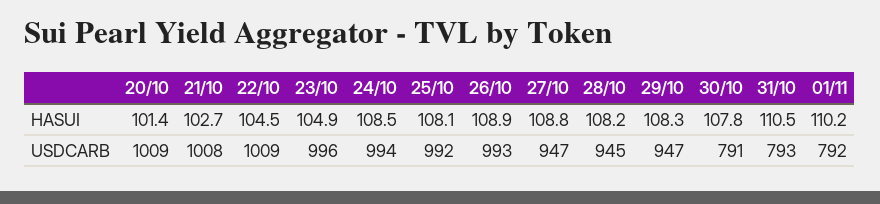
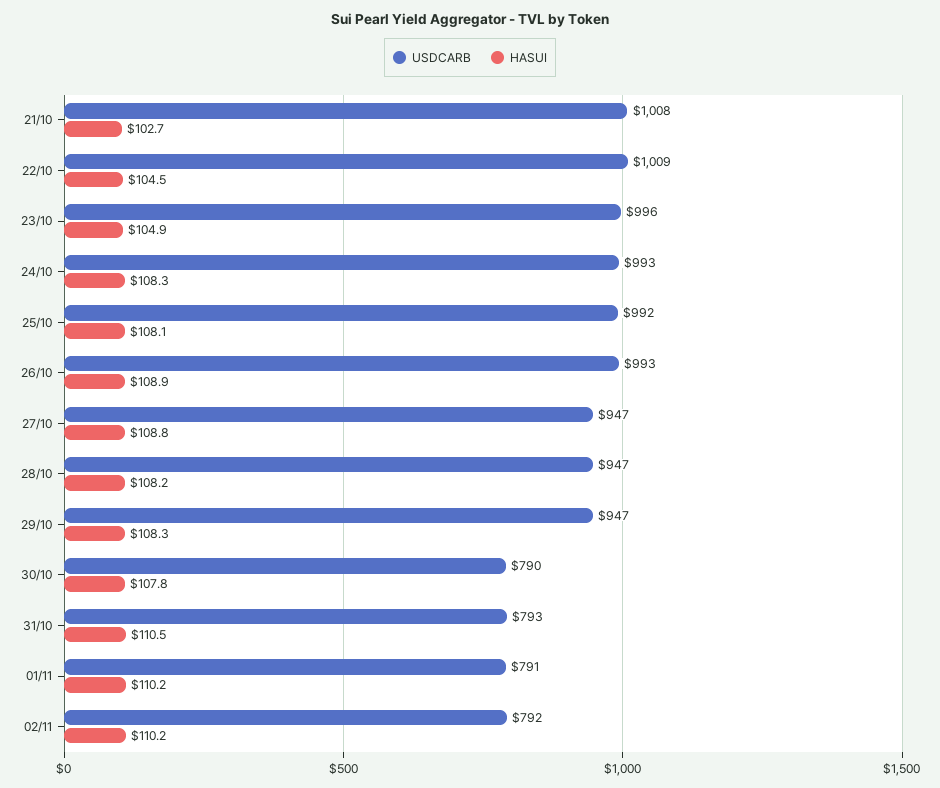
HASUI, 20/10: 101.4 -> none
HASUI, 24/10: 108.5 -> 108.3
USDCARB, 20/10: 1009 -> none
USDCARB, 24/10: 994 -> 993
USDCARB, 28/10: 945 -> 947
USDCARB, 30/10: 791 -> 790
USDCARB, 01/11: 792 -> 791
USDCARB, 02/11: none -> 792
HASUI, 02/11: none -> 110.2

